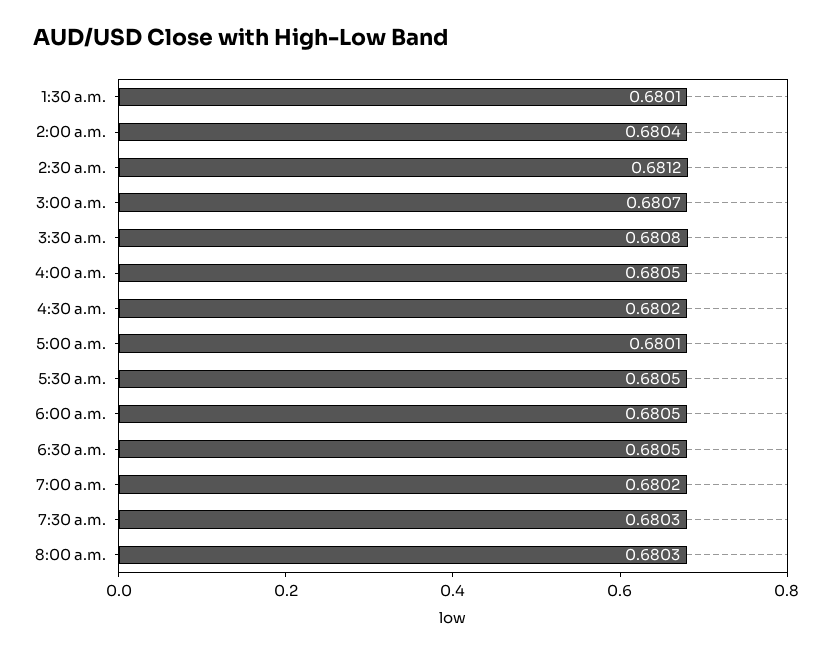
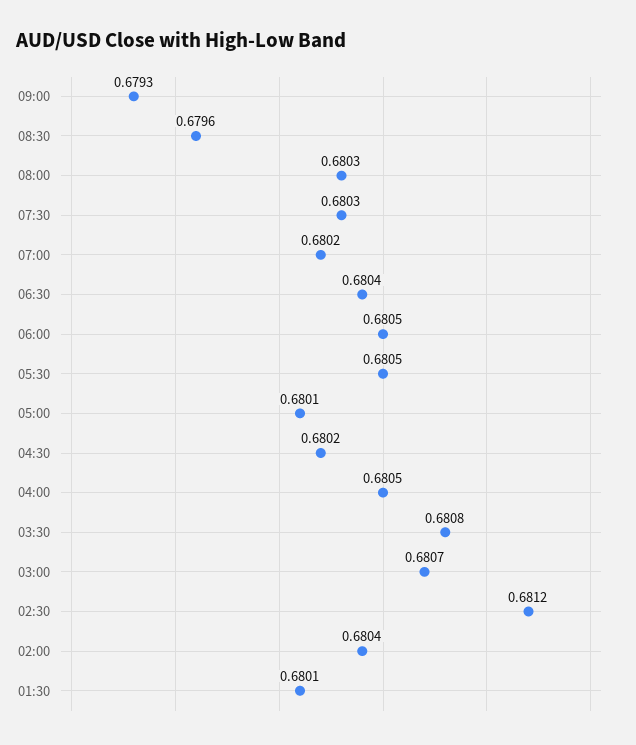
6:30 a.m.: 0.6805 -> 0.6804
09:00: none -> 0.6793
08:30: none -> 0.6796

